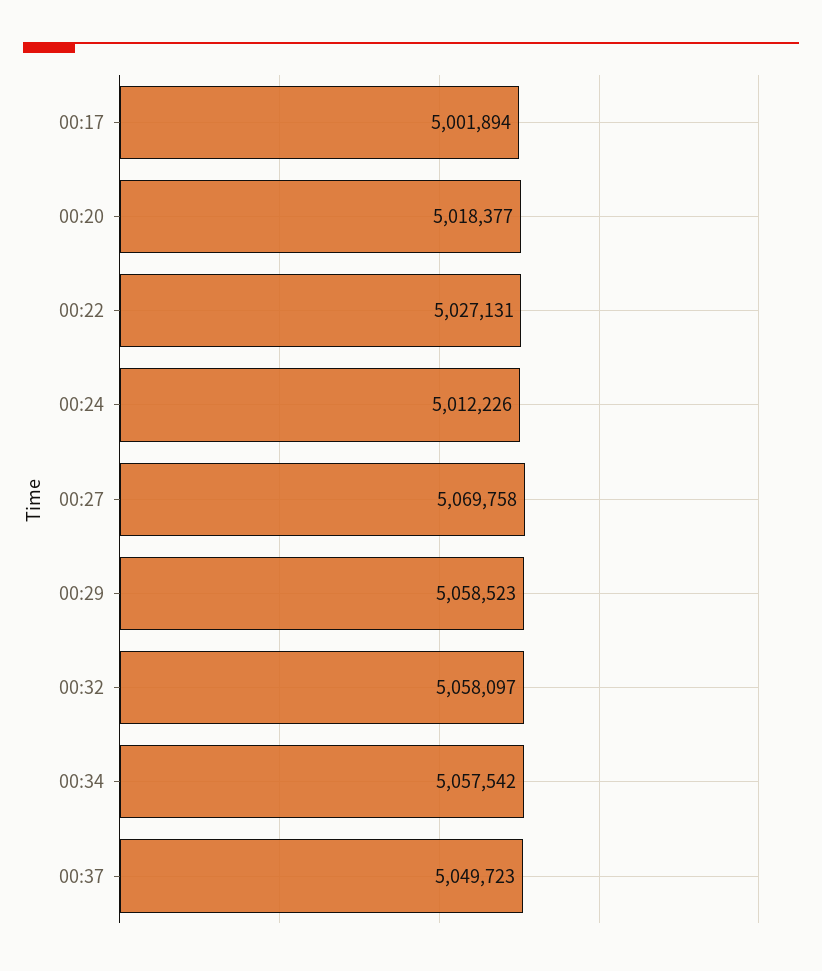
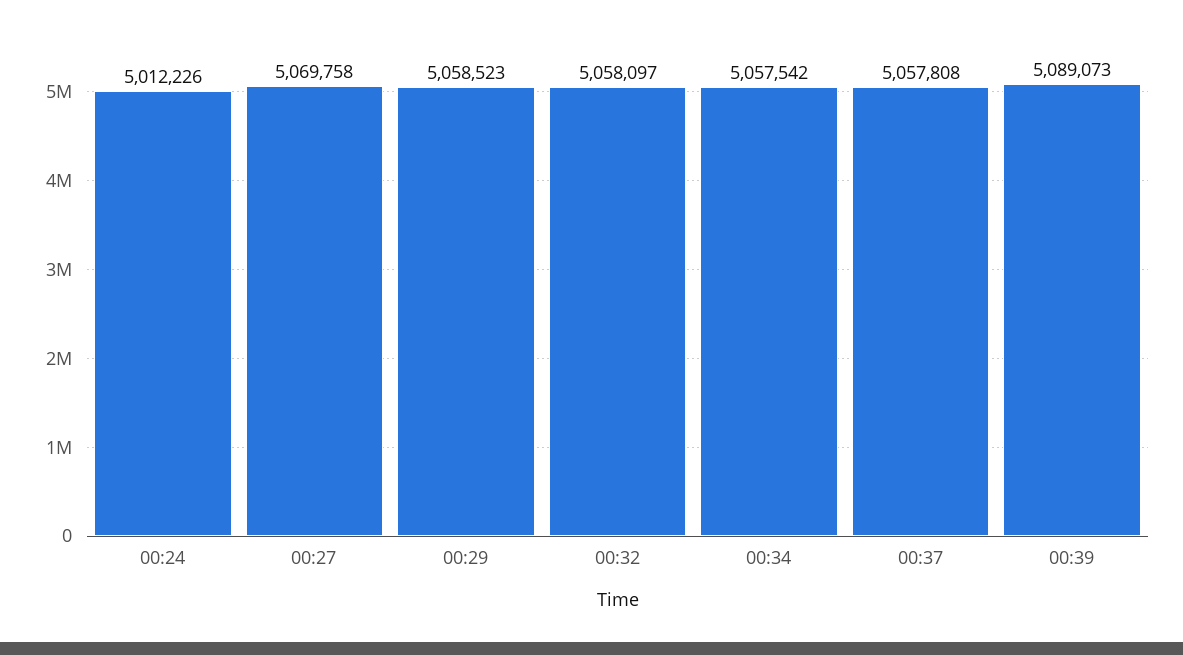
00:17: 5001894 -> none
00:20: 5018377 -> none
00:22: 5027131 -> none
00:37: 5049723 -> 5057808
00:39: none -> 5089073

